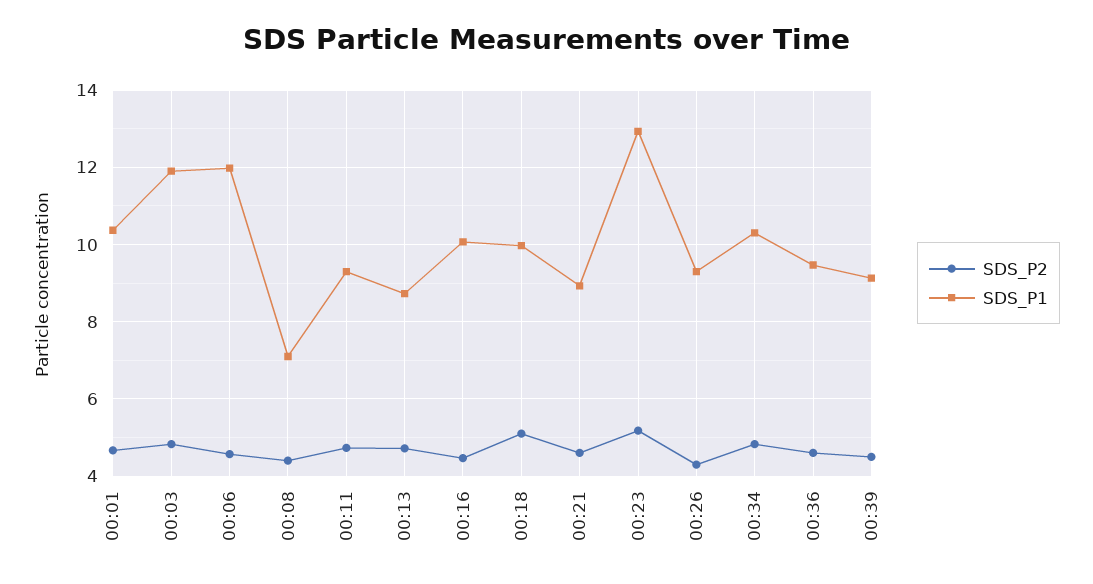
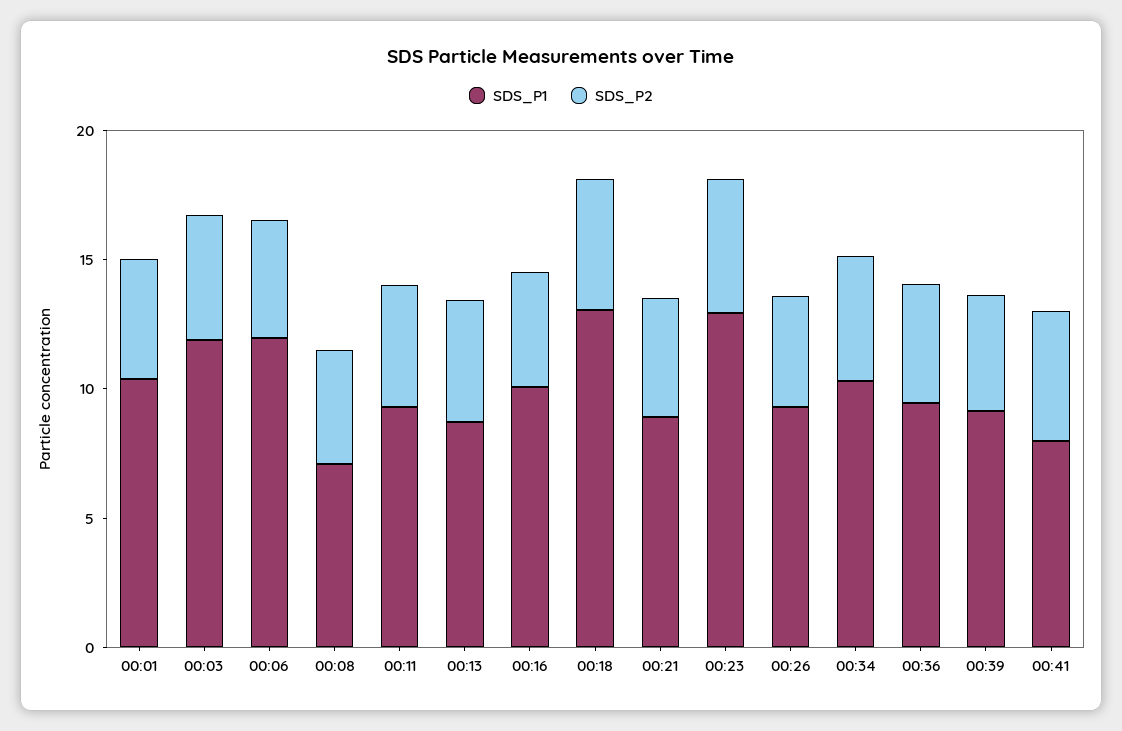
SDS_P1, 00:18: 10 -> 13
SDS_P1, 00:41: none -> 8
SDS_P2, 00:41: none -> 5

